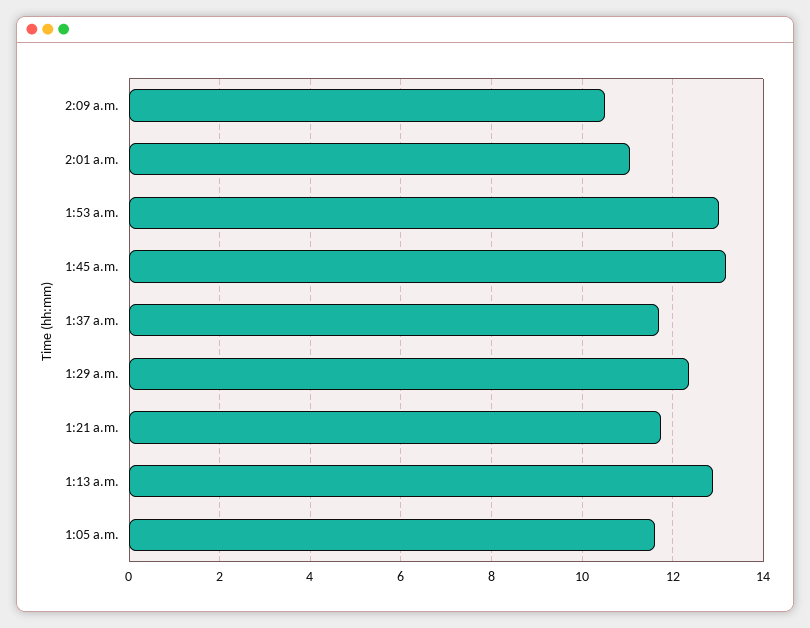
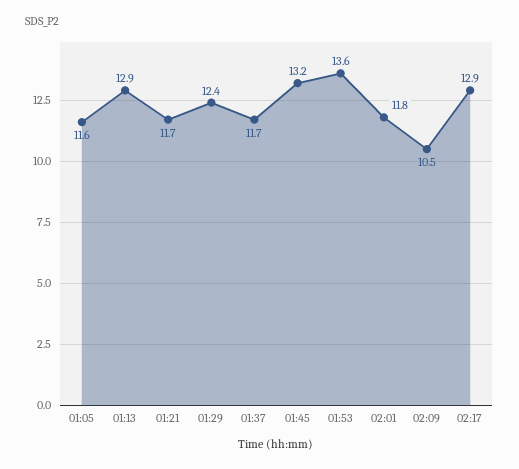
2:01 a.m.: 11 -> 11.8
1:53 a.m.: 13 -> 13.6
02:17: none -> 12.9

